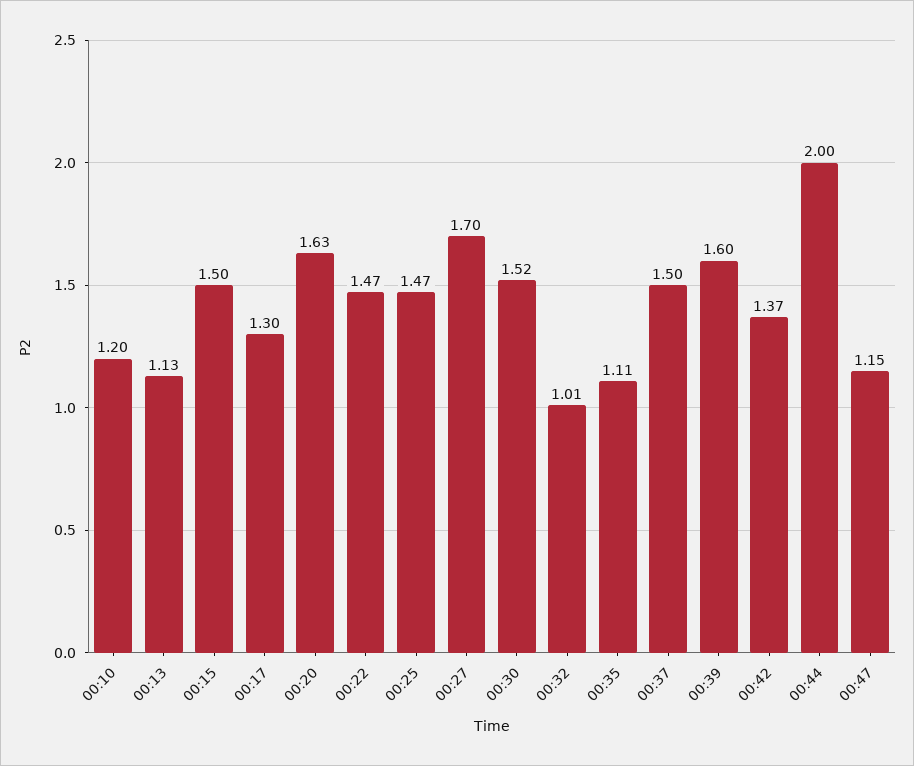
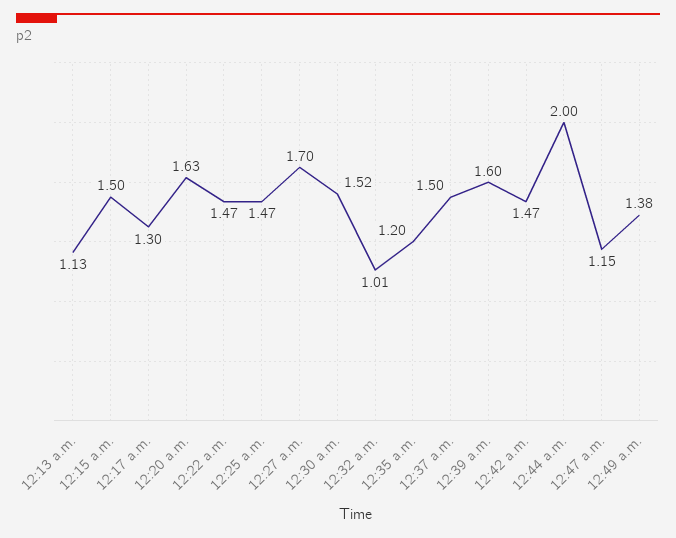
00:10: 1.2 -> none
00:35: 1.11 -> 1.2
00:42: 1.37 -> 1.47
12:49 a.m.: none -> 1.38

